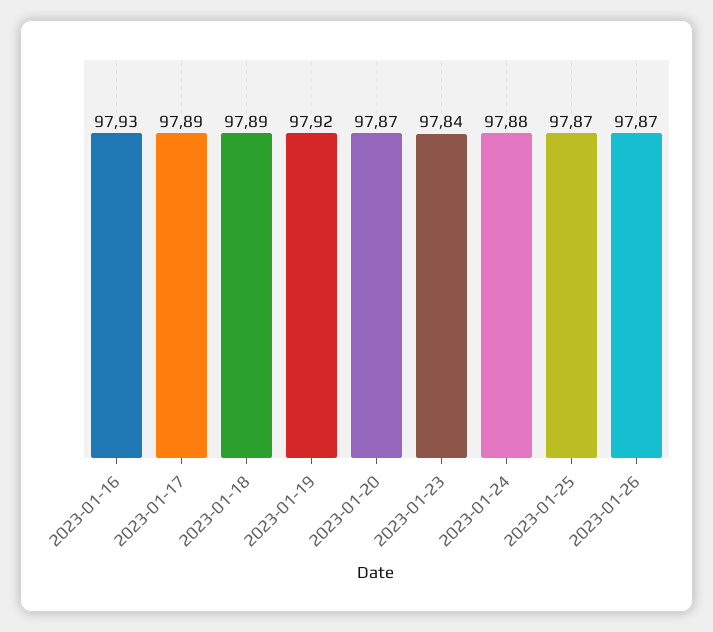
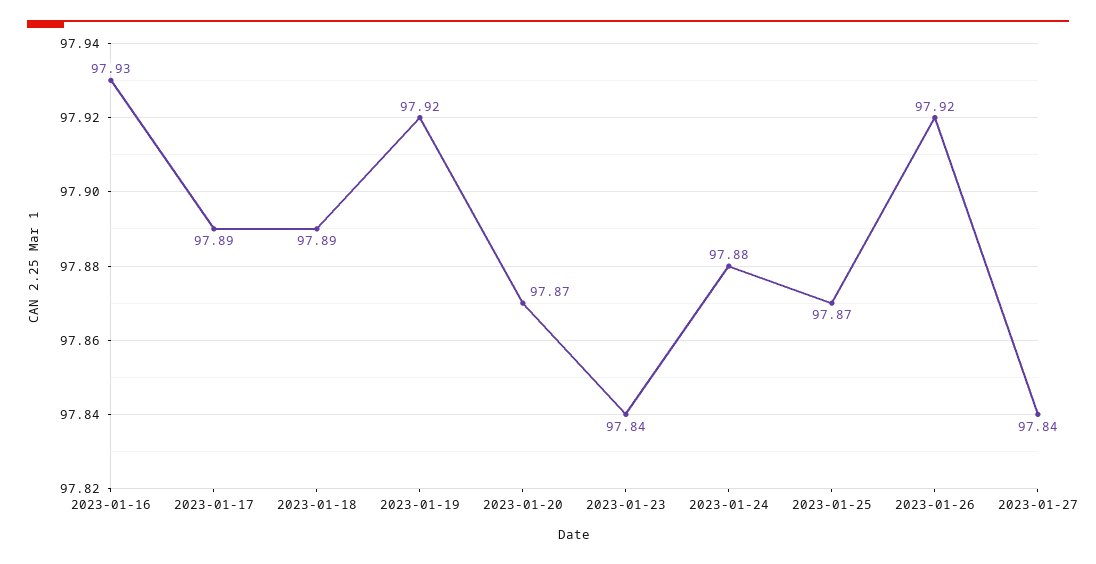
2023-01-26: 97.87 -> 97.92
2023-01-27: none -> 97.84

